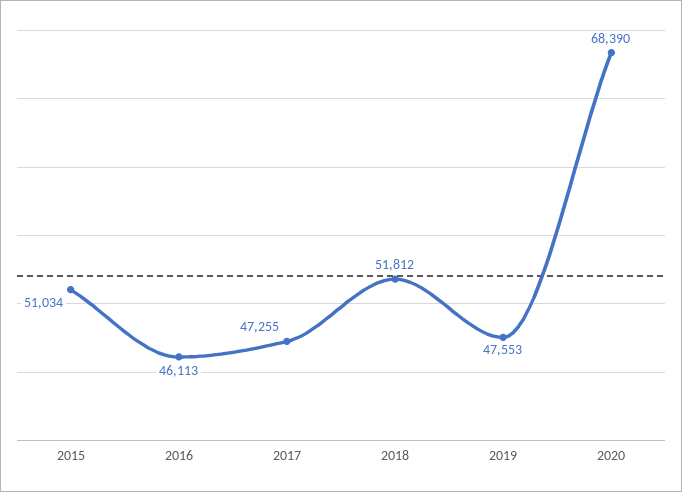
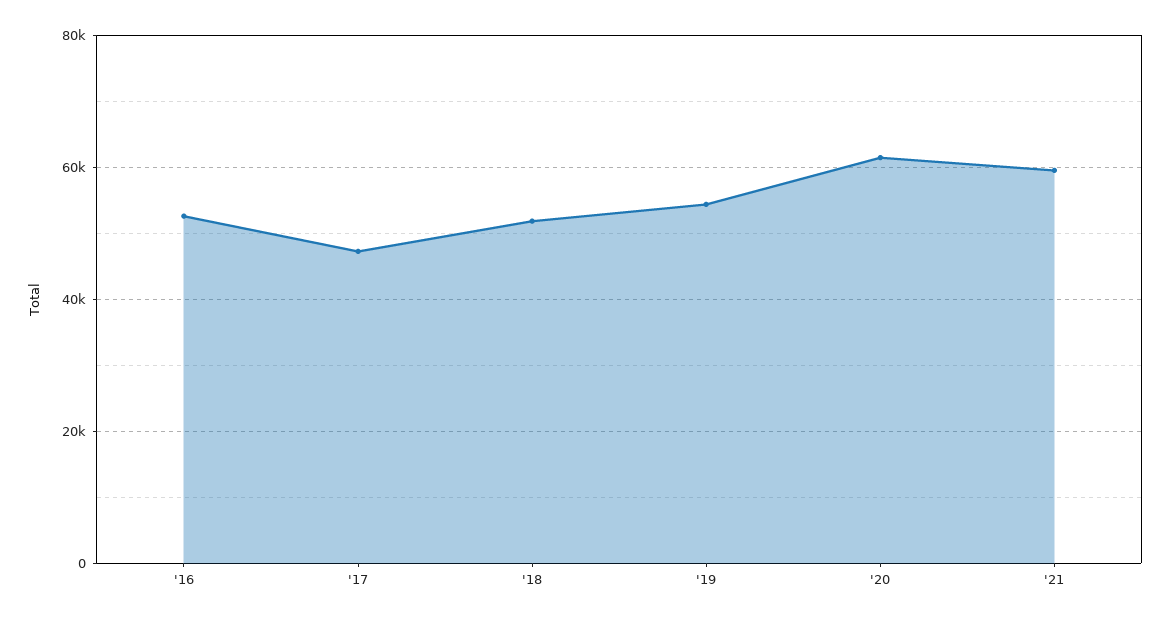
2015: 51034 -> none
2016: 46113 -> 52000
2019: 47553 -> 54000
2020: 68390 -> 62000
'21: none -> 60000

